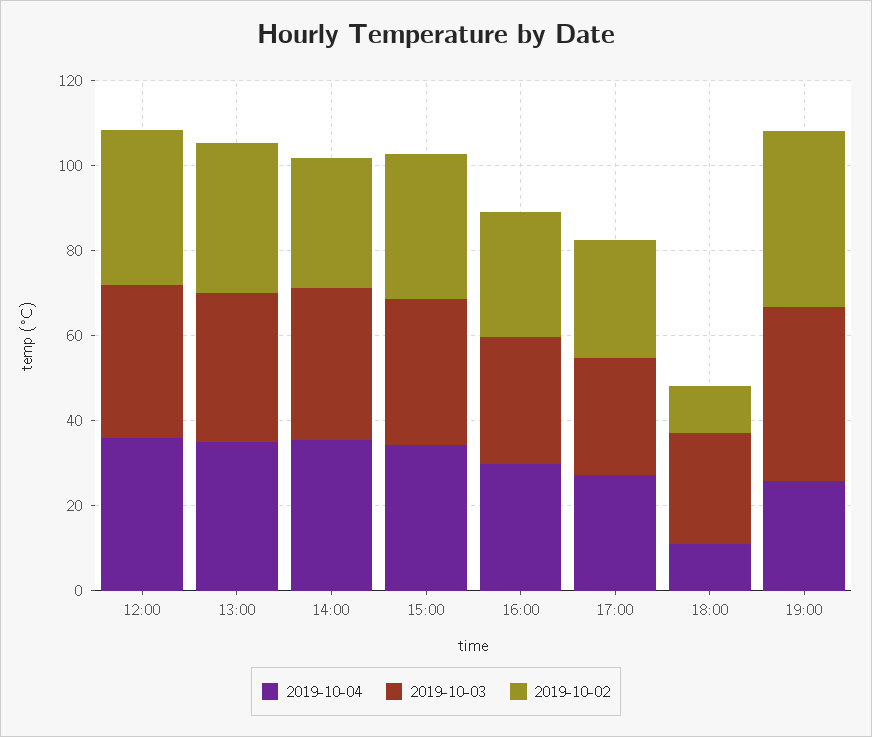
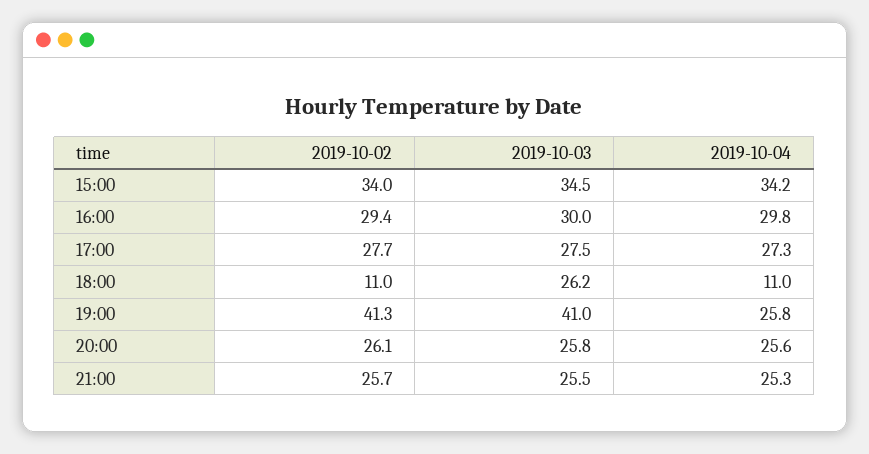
2019-10-04, 12:00: 35 -> none
2019-10-03, 12:00: 35 -> none
2019-10-02, 12:00: 35 -> none
2019-10-04, 13:00: 35 -> none
2019-10-03, 13:00: 35 -> none
2019-10-02, 13:00: 35 -> none
2019-10-04, 14:00: 35 -> none
2019-10-03, 14:00: 35 -> none
2019-10-02, 14:00: 30 -> none
2019-10-02, 20:00: none -> 26.1
2019-10-03, 20:00: none -> 25.8
2019-10-04, 20:00: none -> 25.6
2019-10-02, 21:00: none -> 25.7
2019-10-03, 21:00: none -> 25.5
2019-10-04, 21:00: none -> 25.3

